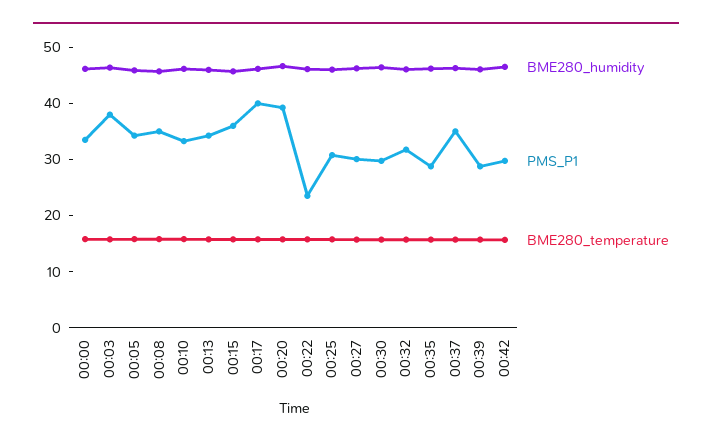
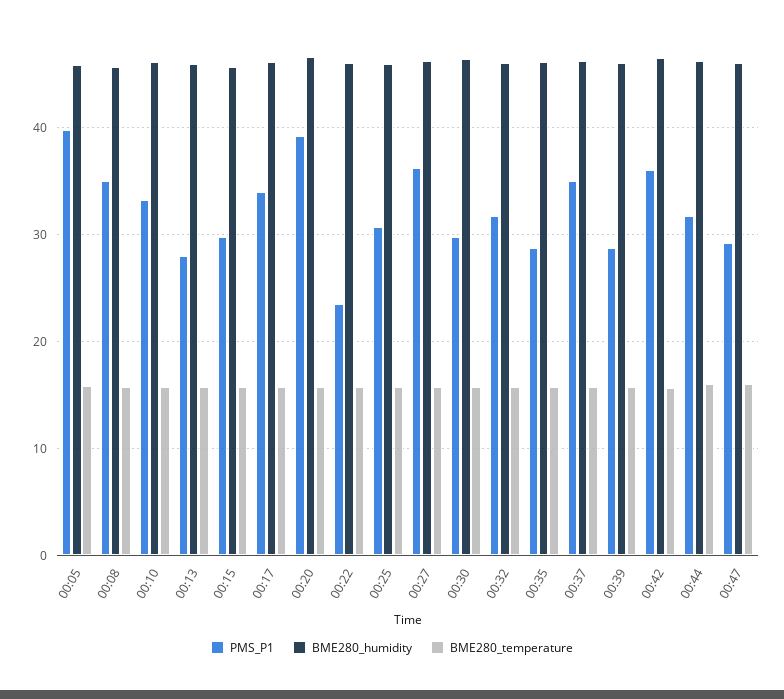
BME280_humidity, 00:00: 46 -> none
PMS_P1, 00:00: 34 -> none
BME280_temperature, 00:00: 16 -> none
BME280_humidity, 00:03: 46 -> none
PMS_P1, 00:03: 38 -> none
BME280_temperature, 00:03: 16 -> none
PMS_P1, 00:05: 34 -> 40
PMS_P1, 00:13: 34 -> 28
PMS_P1, 00:15: 36 -> 30
PMS_P1, 00:17: 40 -> 34
PMS_P1, 00:27: 30 -> 36
PMS_P1, 00:42: 30 -> 36
PMS_P1, 00:44: none -> 32
BME280_humidity, 00:44: none -> 46
BME280_temperature, 00:44: none -> 16
PMS_P1, 00:47: none -> 29
BME280_humidity, 00:47: none -> 46
BME280_temperature, 00:47: none -> 16

